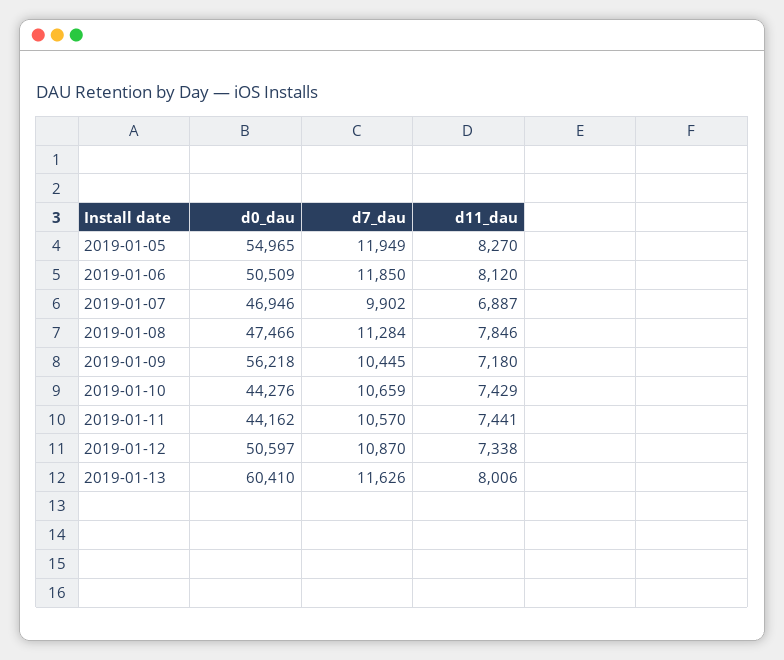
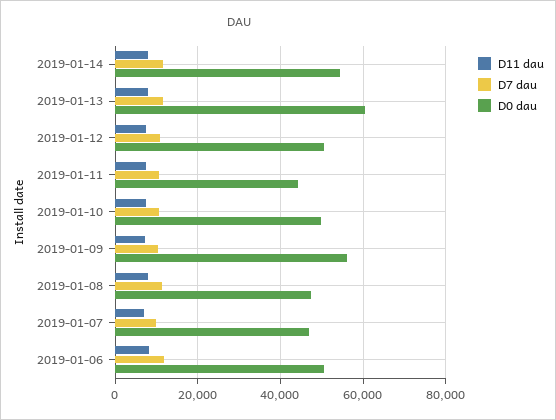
d0_dau, 2019-01-05: 54965 -> none
d7_dau, 2019-01-05: 11949 -> none
d11_dau, 2019-01-05: 8270 -> none
d0_dau, 2019-01-10: 44276 -> 50000
d11_dau, 2019-01-14: none -> 8000
d7_dau, 2019-01-14: none -> 12000
d0_dau, 2019-01-14: none -> 54000

